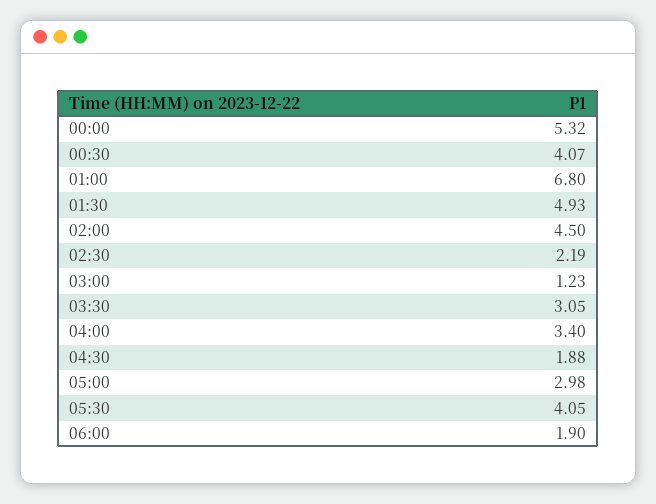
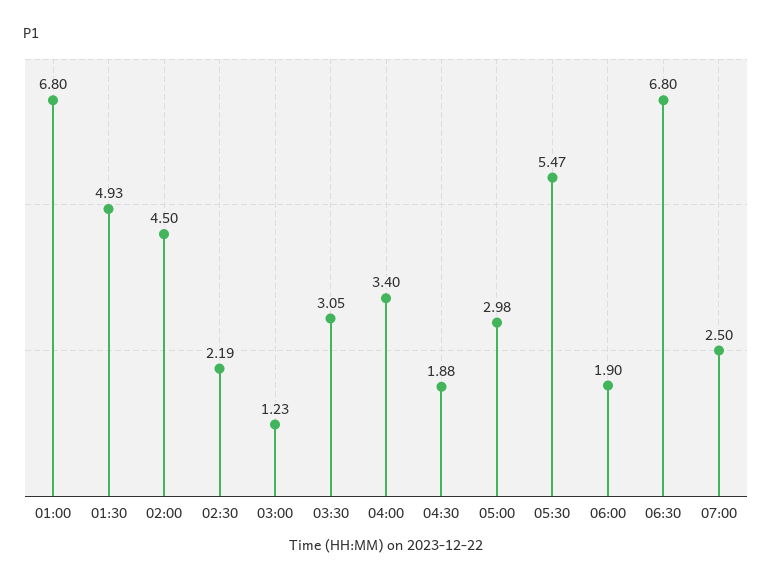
00:00: 5.32 -> none
00:30: 4.07 -> none
05:30: 4.05 -> 5.47
06:30: none -> 6.8
07:00: none -> 2.5

